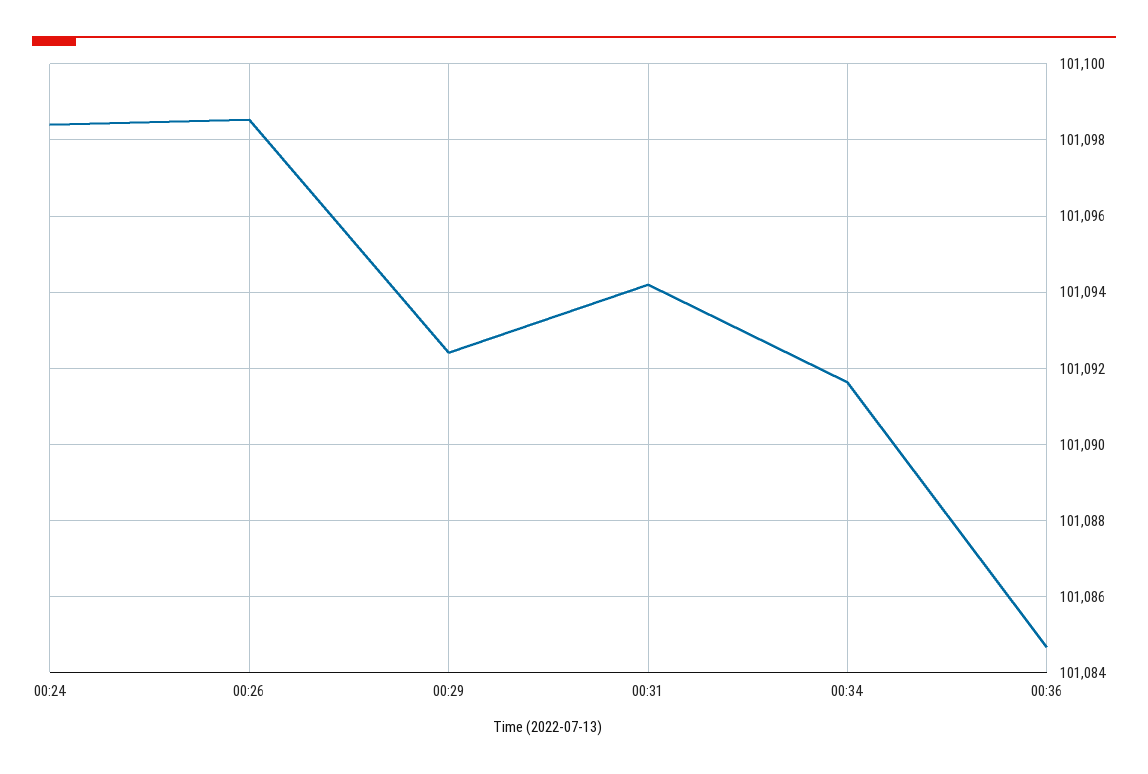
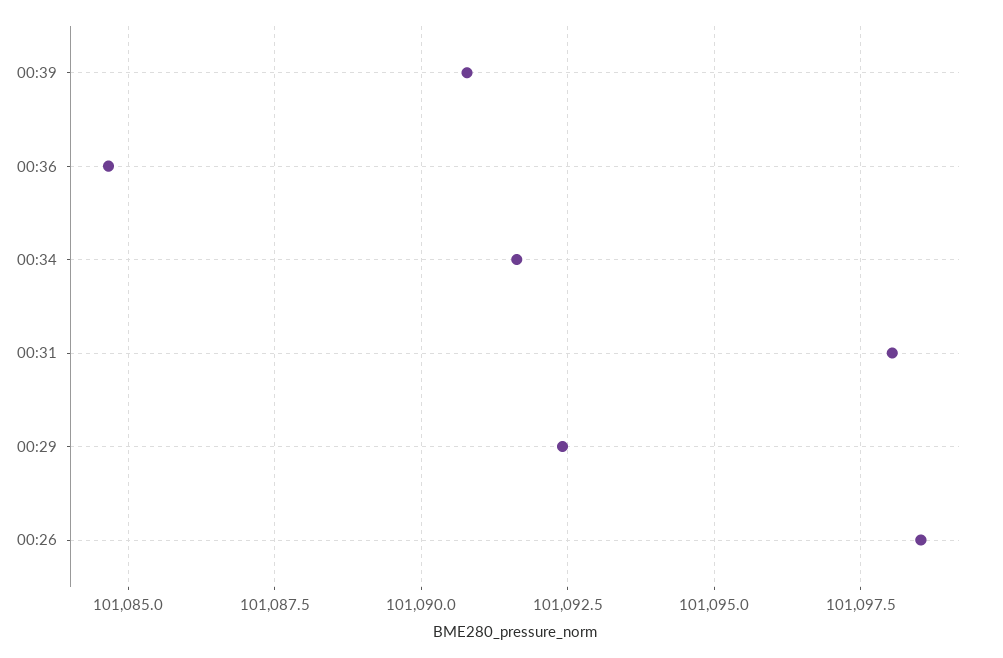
00:24: 101098.4 -> none
00:31: 101094.2 -> 101098
00:39: none -> 101090.75

